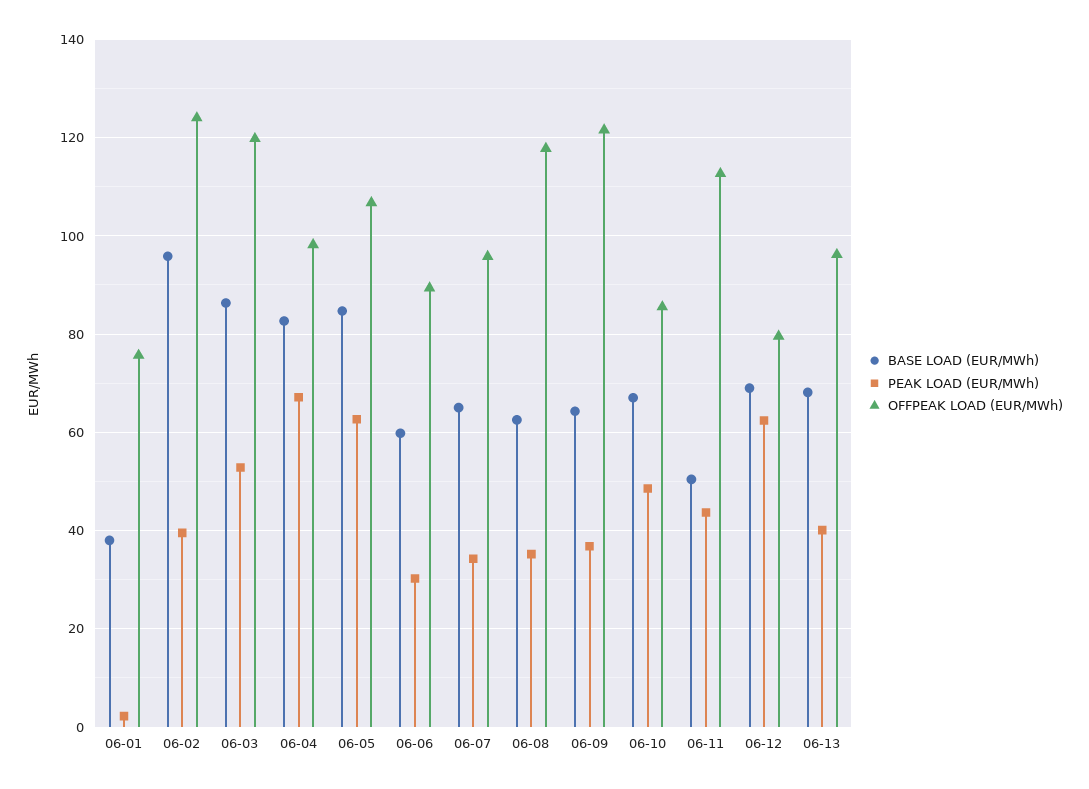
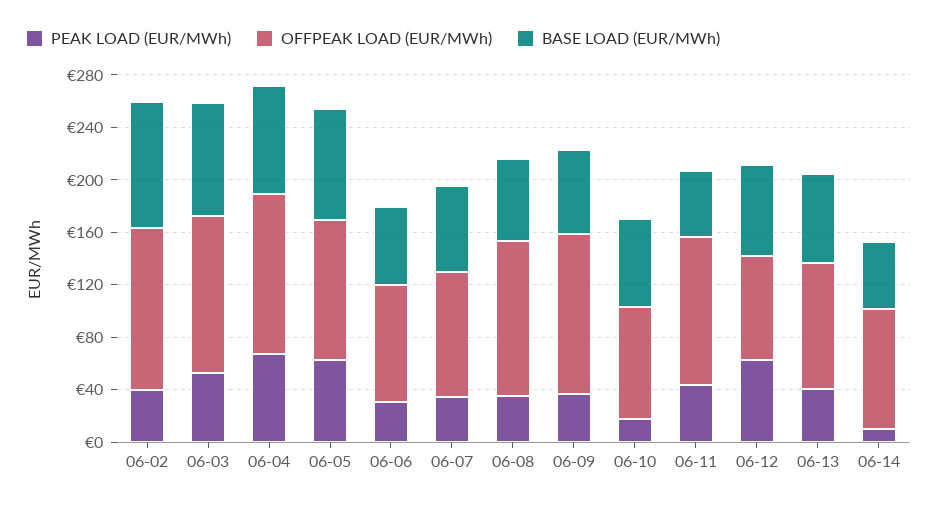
BASE LOAD (EUR/MWh), 06-01: 38 -> none
PEAK LOAD (EUR/MWh), 06-01: 2 -> none
OFFPEAK LOAD (EUR/MWh), 06-01: 76 -> none
OFFPEAK LOAD (EUR/MWh), 06-04: 98 -> 120
PEAK LOAD (EUR/MWh), 06-10: 48 -> 20
PEAK LOAD (EUR/MWh), 06-14: none -> 10
OFFPEAK LOAD (EUR/MWh), 06-14: none -> 90
BASE LOAD (EUR/MWh), 06-14: none -> 50

